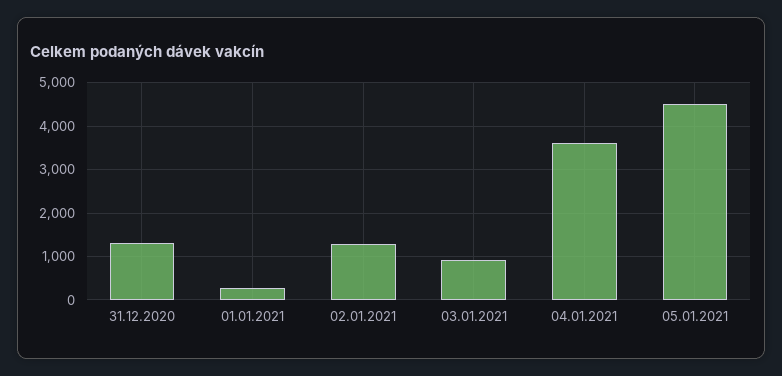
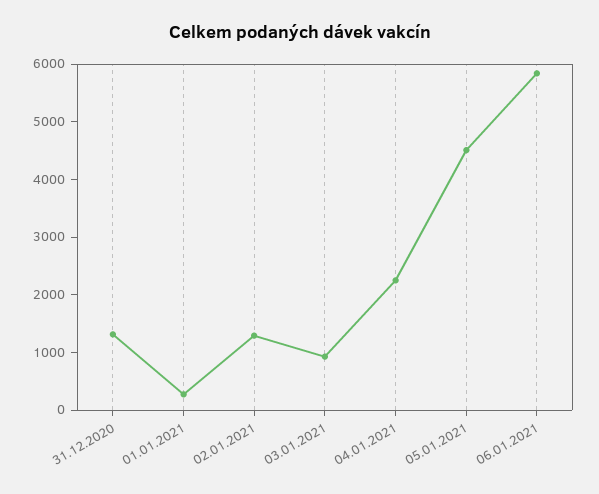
04.01.2021: 3600 -> 2200
06.01.2021: none -> 5800

